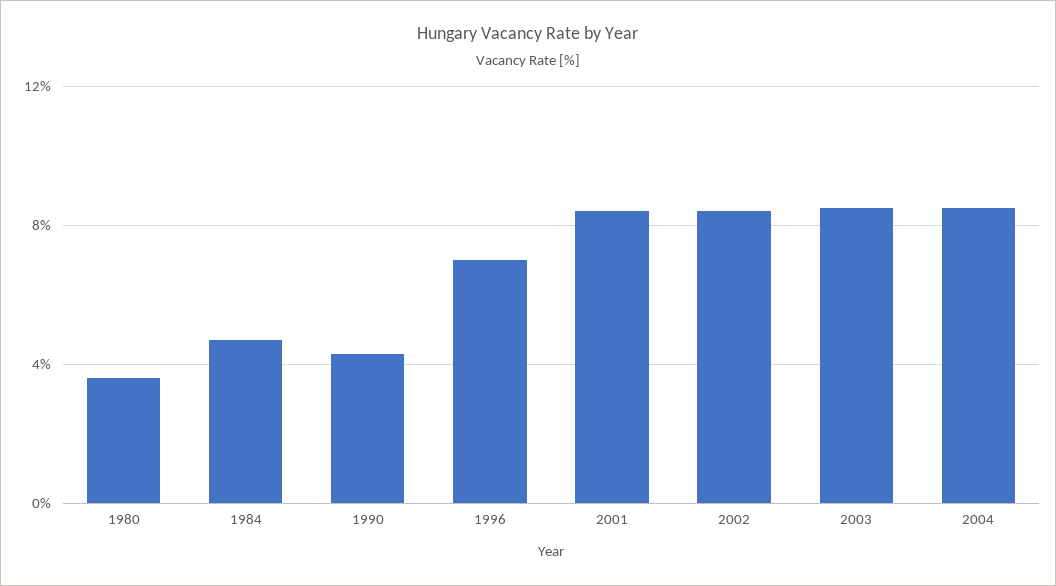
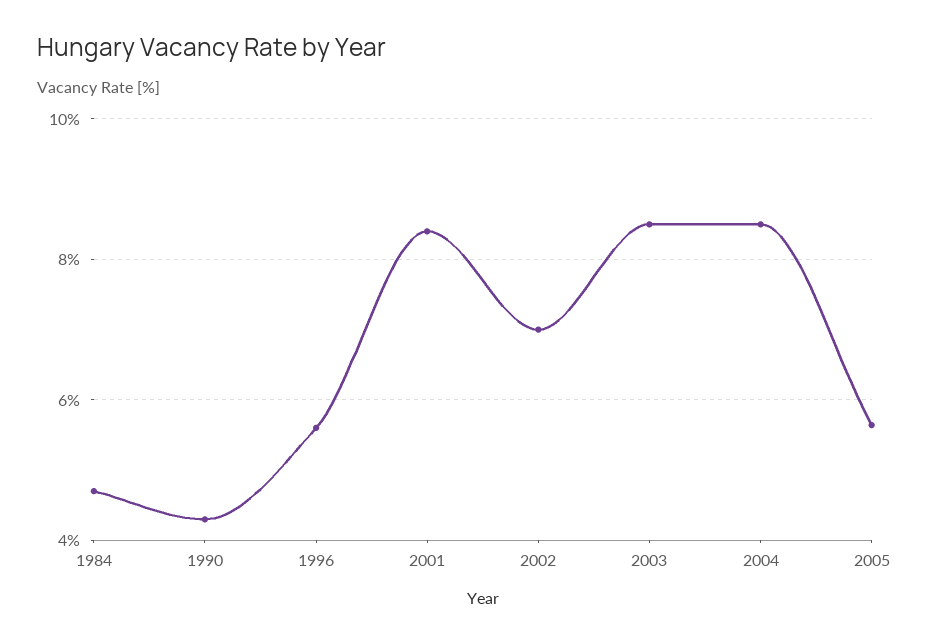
1980: 3.5 -> none
1996: 7 -> 5.6
2002: 8.5 -> 7
2005: none -> 5.6

